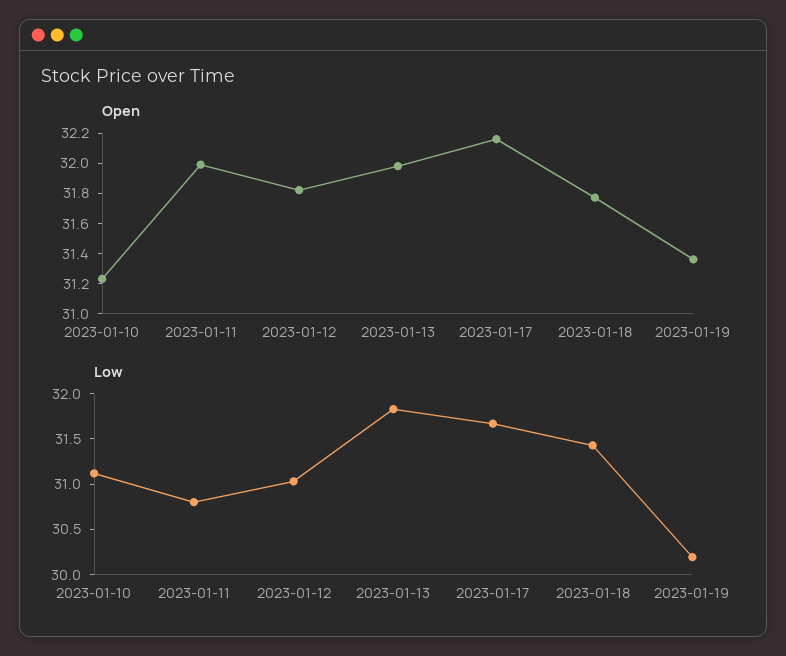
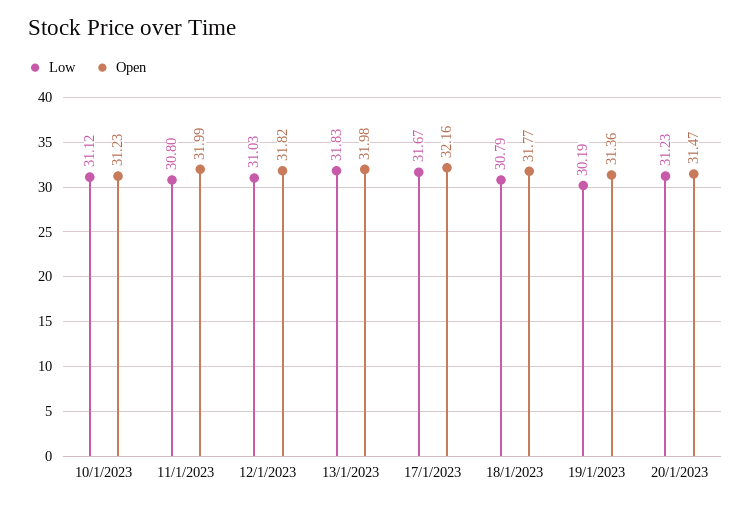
Low, 2023-01-18: 31.4 -> 30.79
Low, 20/1/2023: none -> 31.23
Open, 20/1/2023: none -> 31.47

